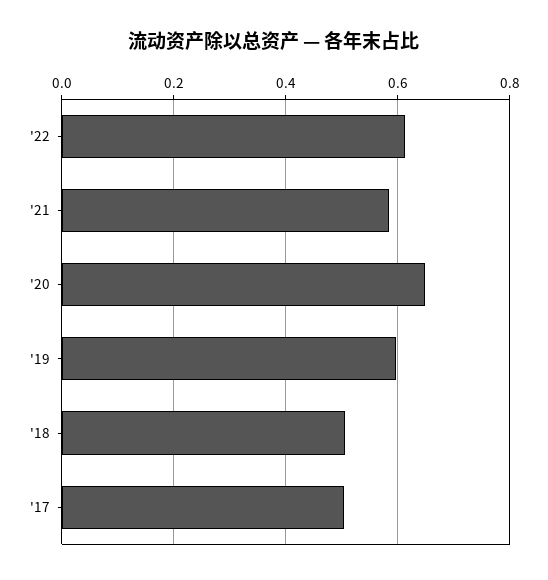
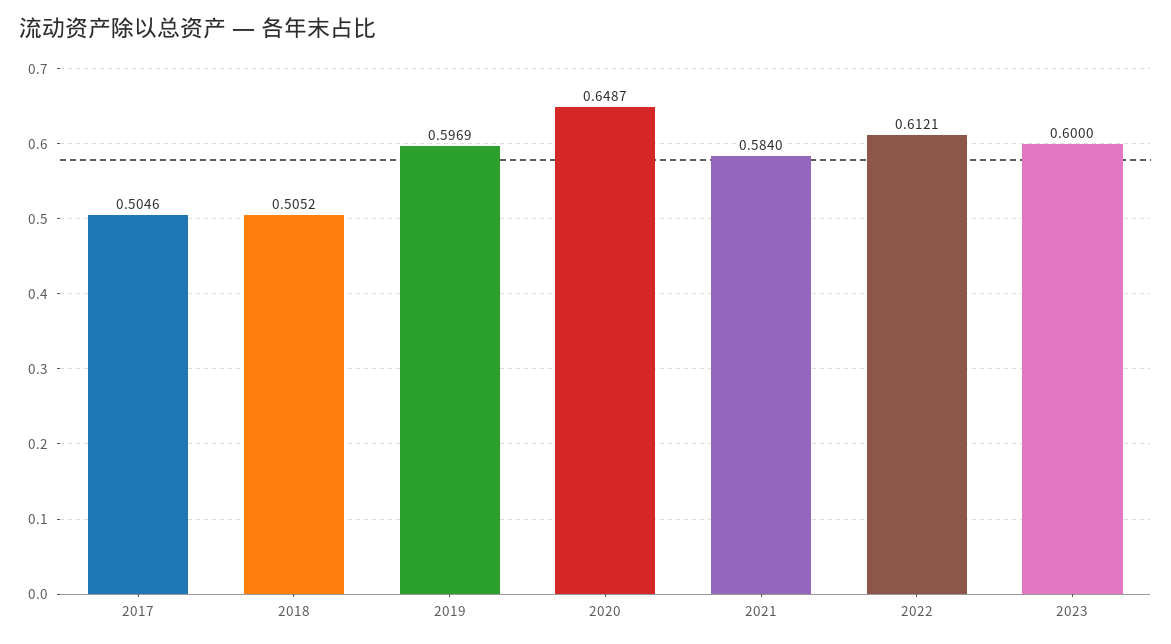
2023: none -> 0.6

